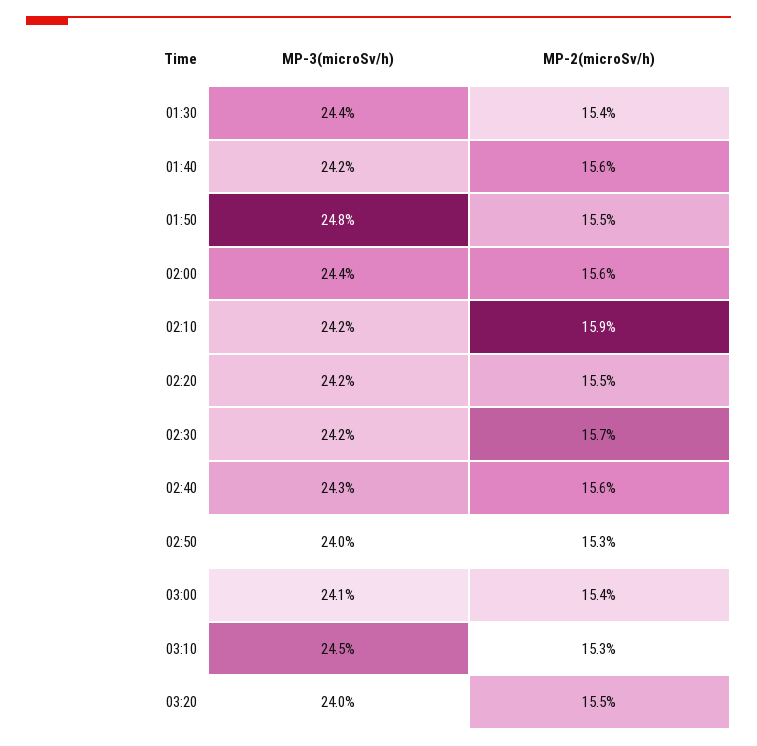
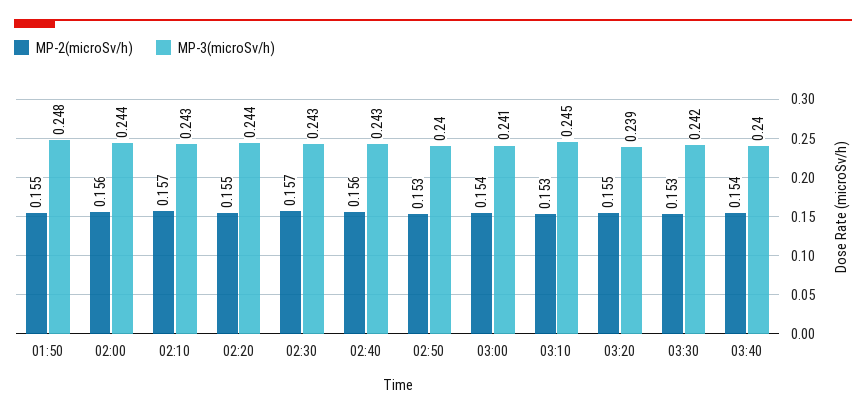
MP-3(microSv/h), 01:30: 0.244 -> none
MP-2(microSv/h), 01:30: 0.154 -> none
MP-3(microSv/h), 01:40: 0.242 -> none
MP-2(microSv/h), 01:40: 0.156 -> none
MP-3(microSv/h), 02:10: 0.242 -> 0.243
MP-2(microSv/h), 02:10: 0.159 -> 0.157
MP-3(microSv/h), 02:20: 0.242 -> 0.244
MP-3(microSv/h), 02:30: 0.242 -> 0.243
MP-3(microSv/h), 03:20: 0.24 -> 0.239
MP-2(microSv/h), 03:30: none -> 0.153
MP-3(microSv/h), 03:30: none -> 0.242
MP-2(microSv/h), 03:40: none -> 0.154
MP-3(microSv/h), 03:40: none -> 0.24

